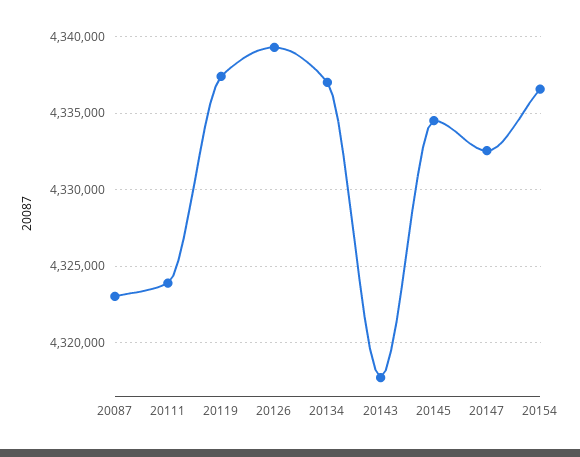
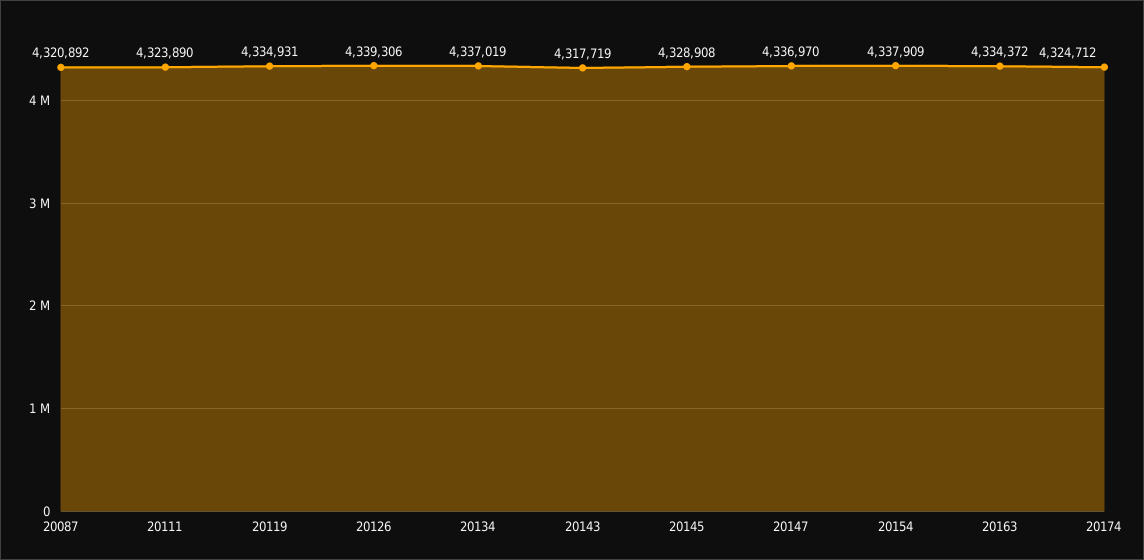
20087: 4323000 -> 4320892
20119: 4337500 -> 4334931
20145: 4334500 -> 4328908
20147: 4332500 -> 4336970
20154: 4336500 -> 4337909
20163: none -> 4334372
20174: none -> 4324712

